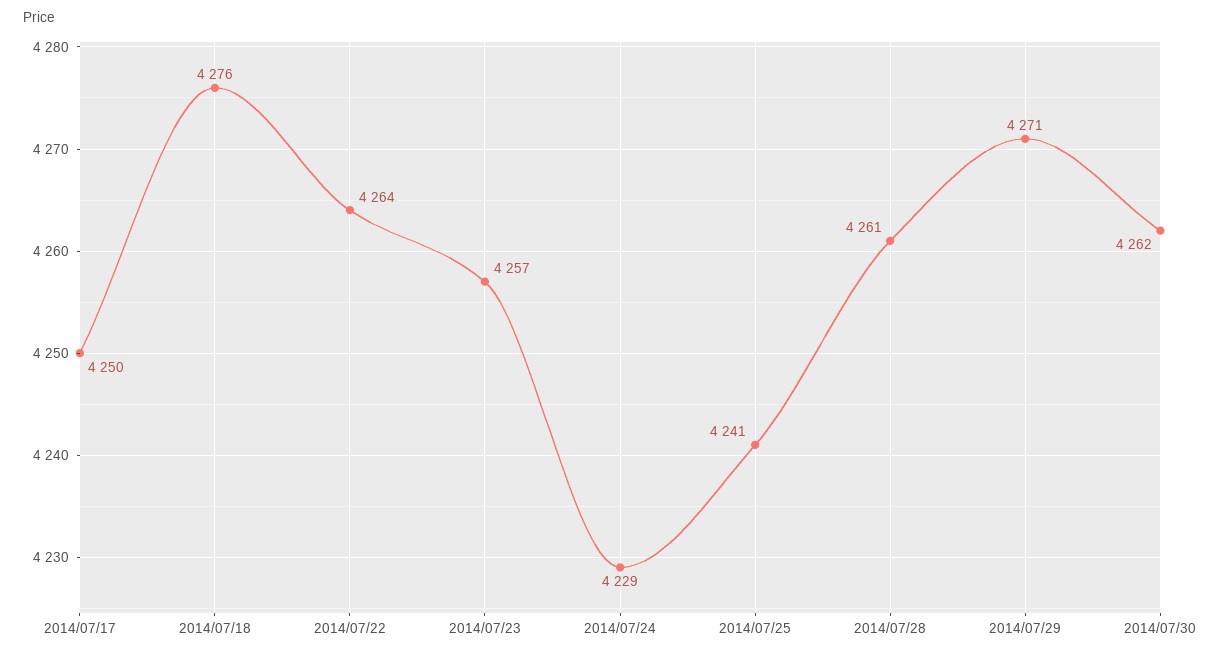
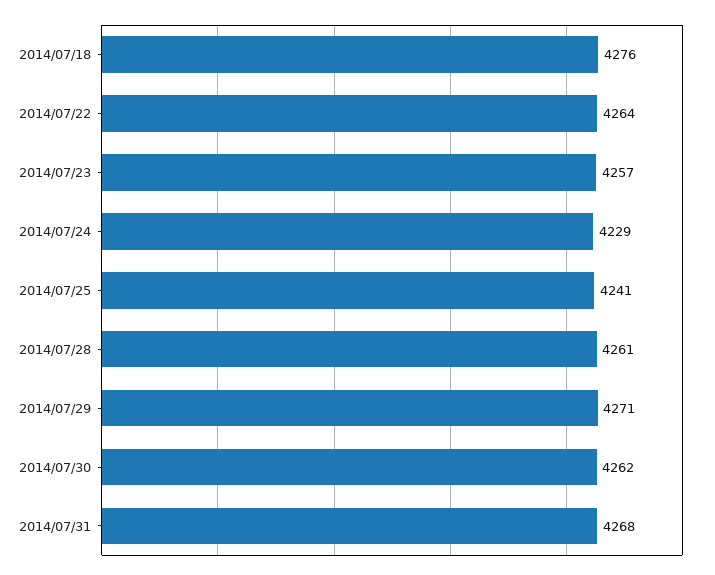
2014/07/17: 4250 -> none
2014/07/31: none -> 4268

